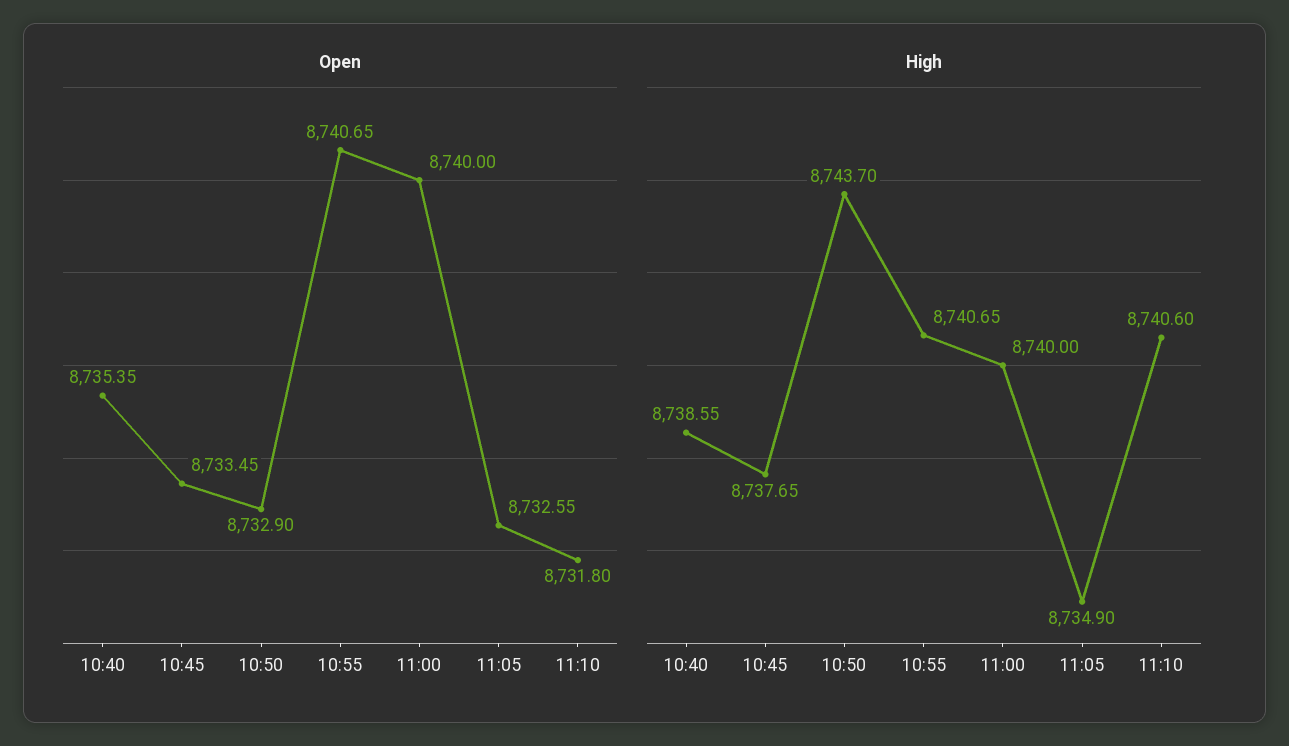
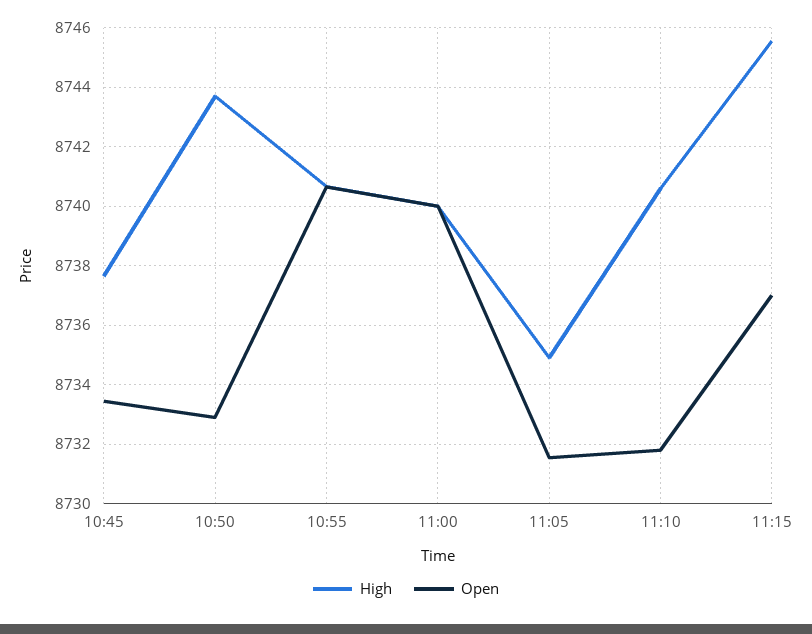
Open, 10:40: 8735.35 -> none
Open, 11:05: 8732.55 -> 8731.5
High, 10:40: 8738.55 -> none
High, 11:15: none -> 8745.5
Open, 11:15: none -> 8737

